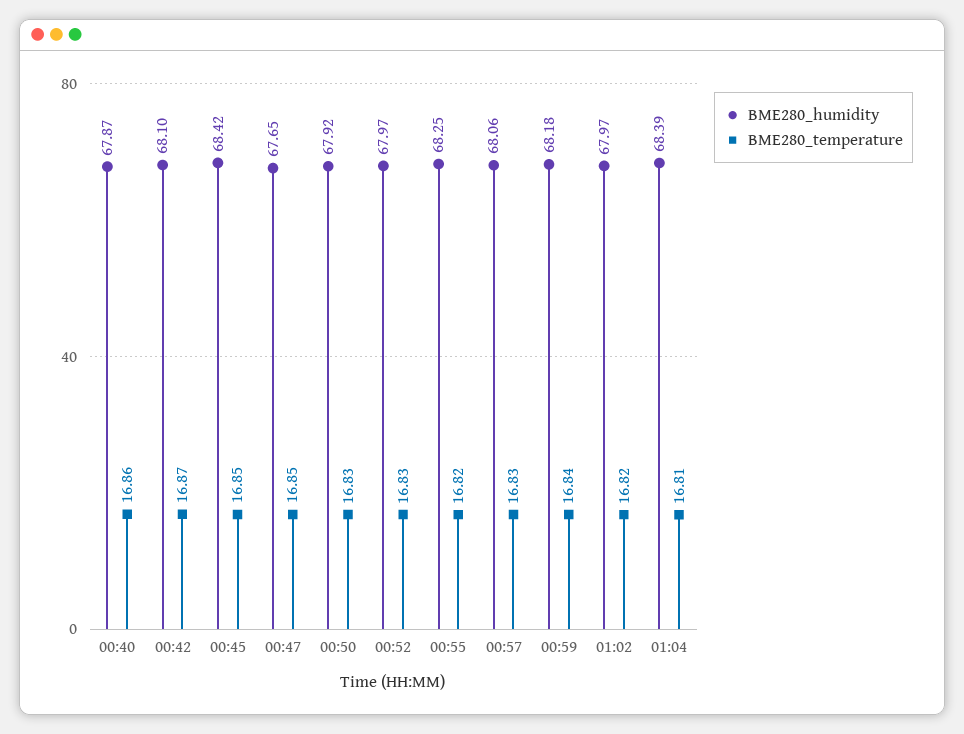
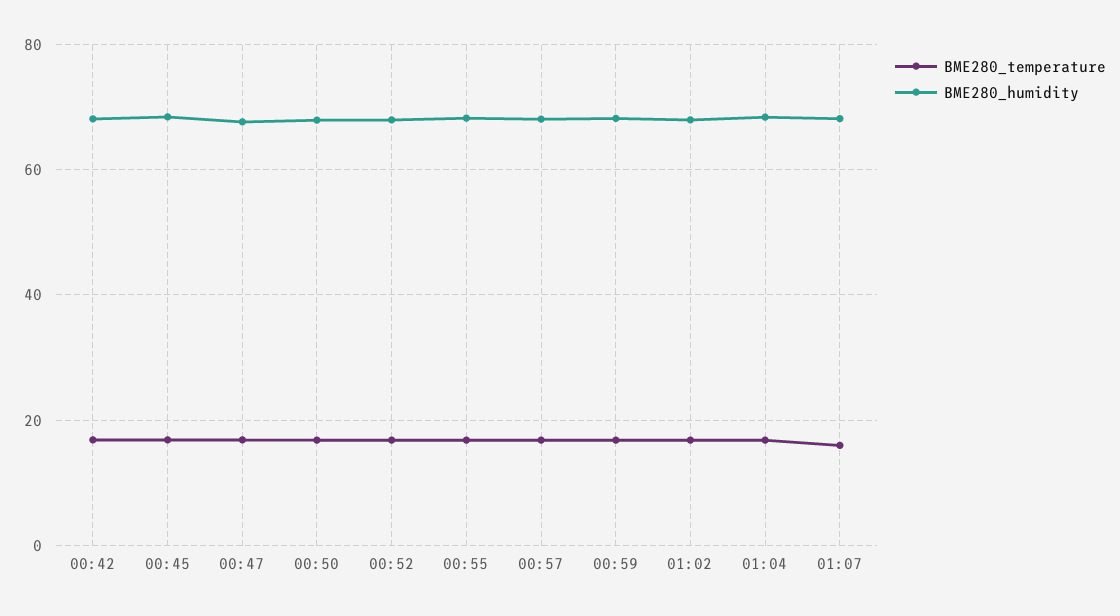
BME280_humidity, 00:40: 67.87 -> none
BME280_temperature, 00:40: 16.86 -> none
BME280_temperature, 01:07: none -> 16
BME280_humidity, 01:07: none -> 68

